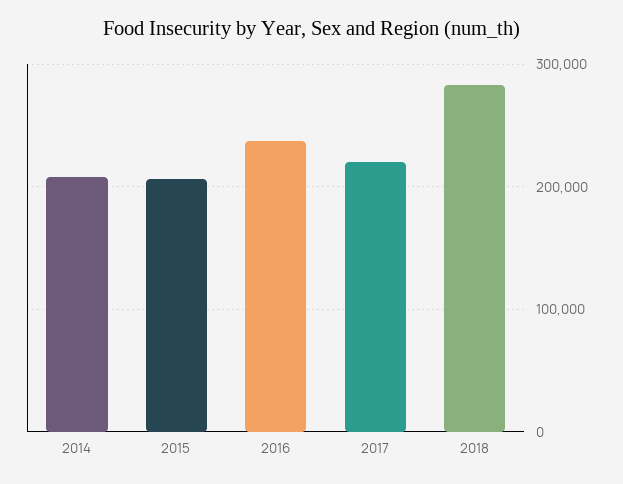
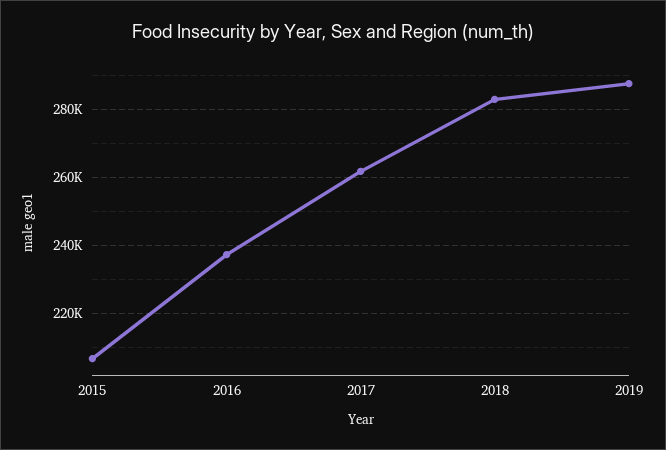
2014: 210000 -> none
2017: 220000 -> 262000
2019: none -> 288000

